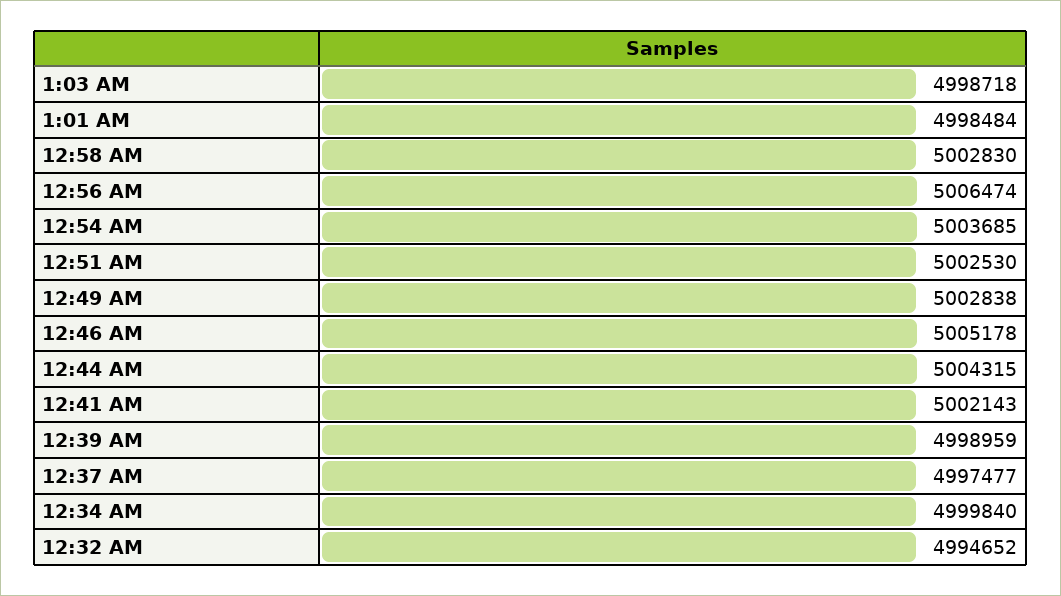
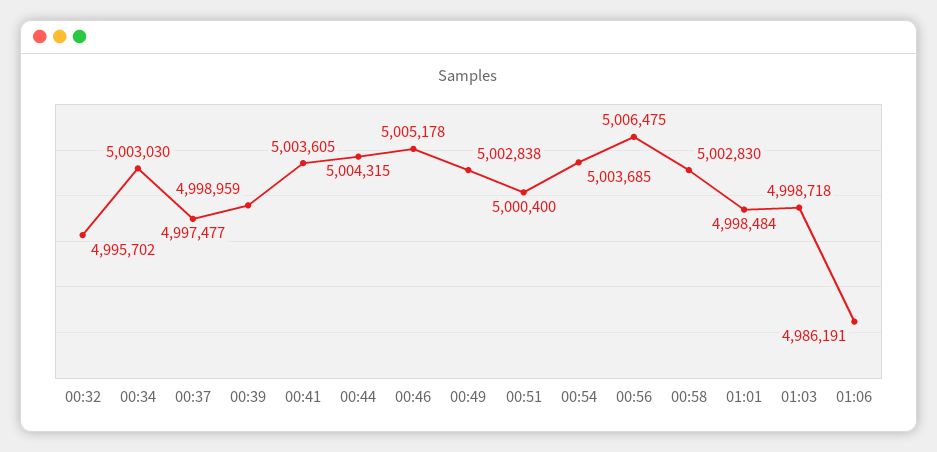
12:56 AM: 5006474 -> 5006475
12:51 AM: 5002530 -> 5000400
12:41 AM: 5002143 -> 5003605
12:34 AM: 4999840 -> 5003030
12:32 AM: 4994652 -> 4995702
01:06: none -> 4986191

